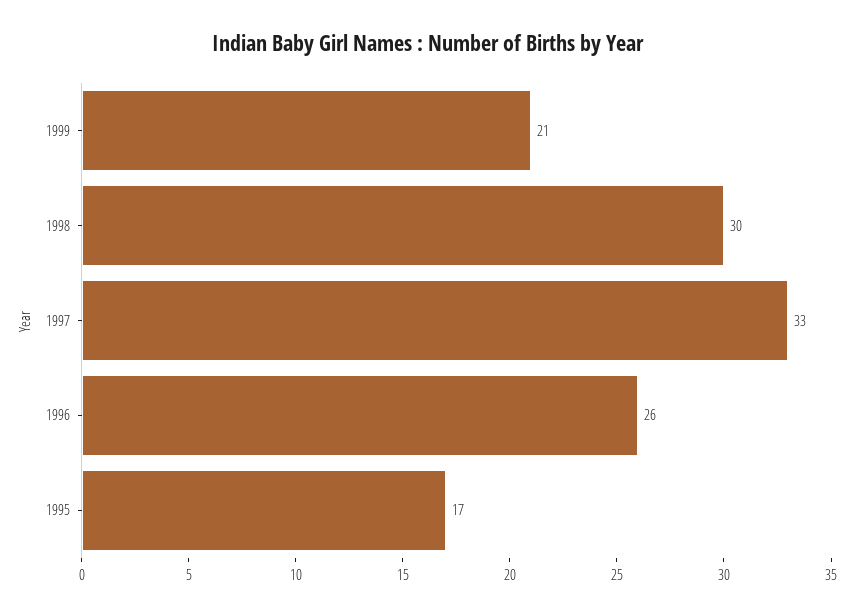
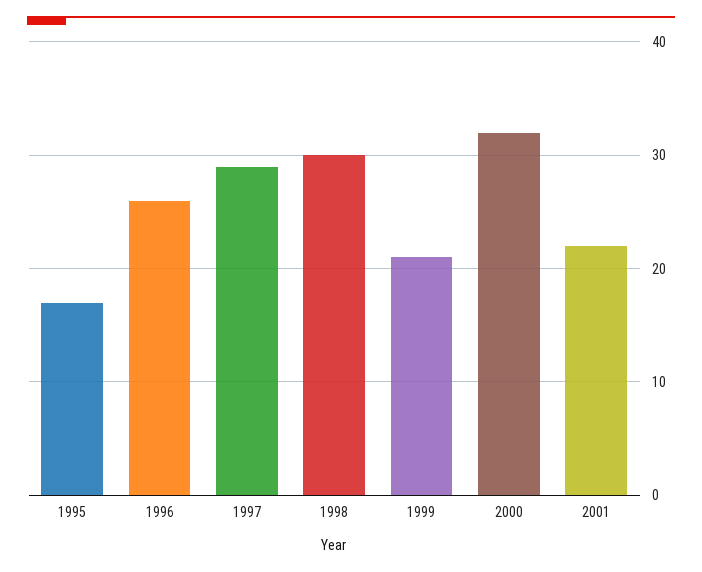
1997: 33 -> 29
2000: none -> 32
2001: none -> 22

